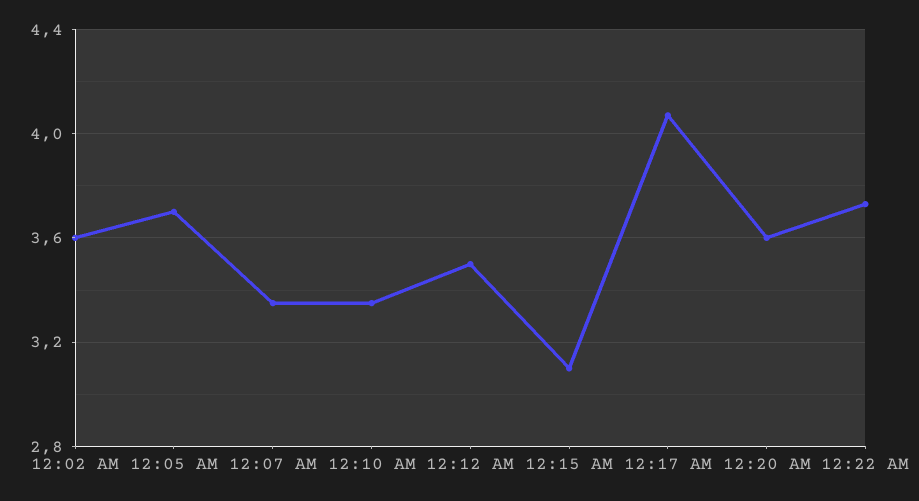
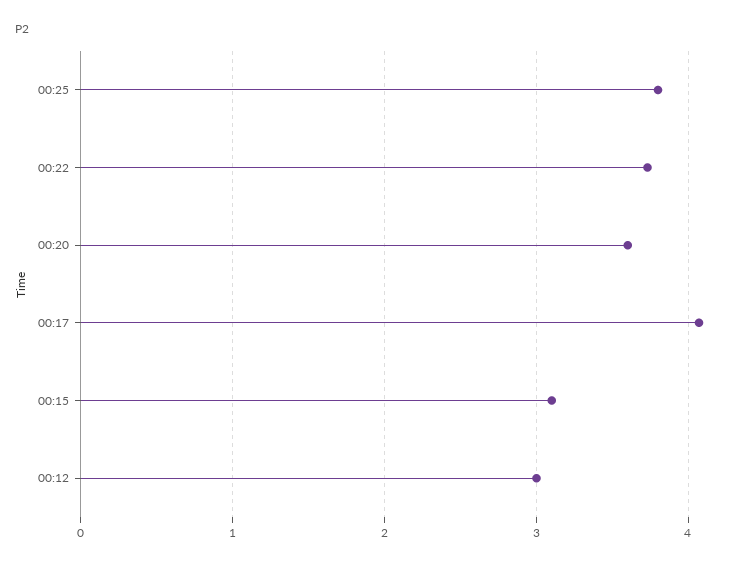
12:02 AM: 3.6 -> none
12:05 AM: 3.7 -> none
12:07 AM: 3.35 -> none
12:10 AM: 3.35 -> none
12:12 AM: 3.5 -> 3
00:25: none -> 3.8

